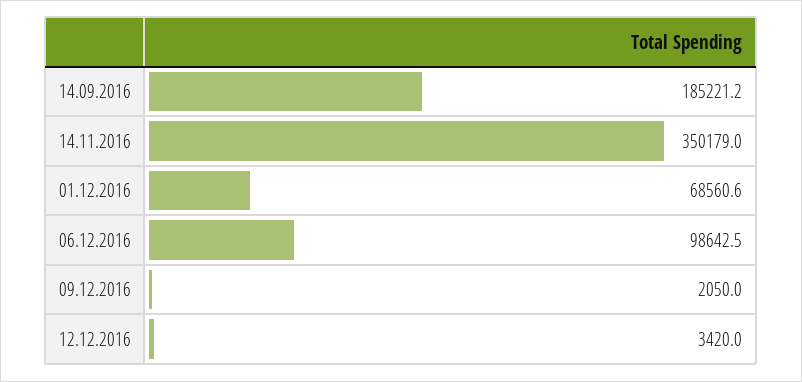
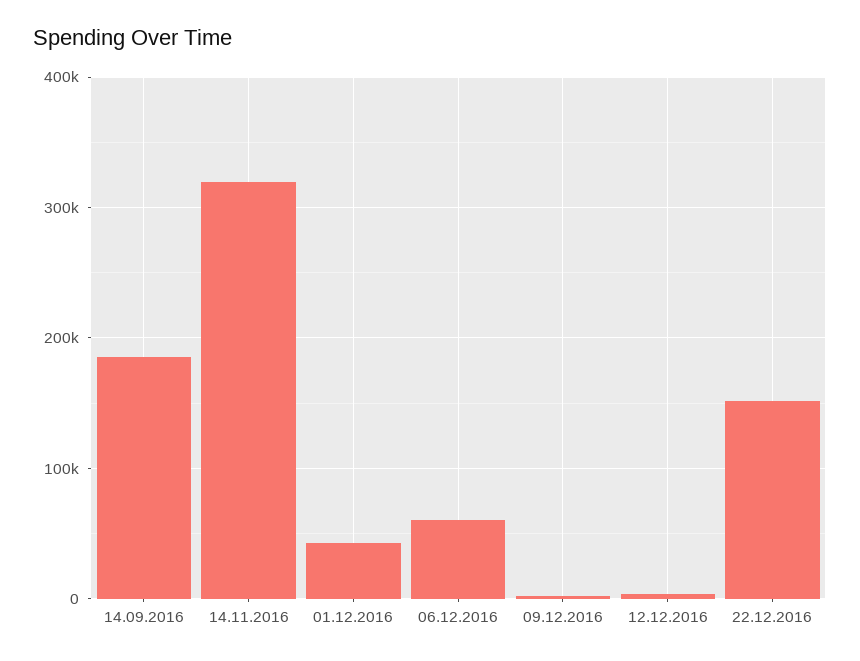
14.11.2016: 350179 -> 320000
01.12.2016: 68560.6 -> 40000
06.12.2016: 98642.5 -> 60000
22.12.2016: none -> 150000

